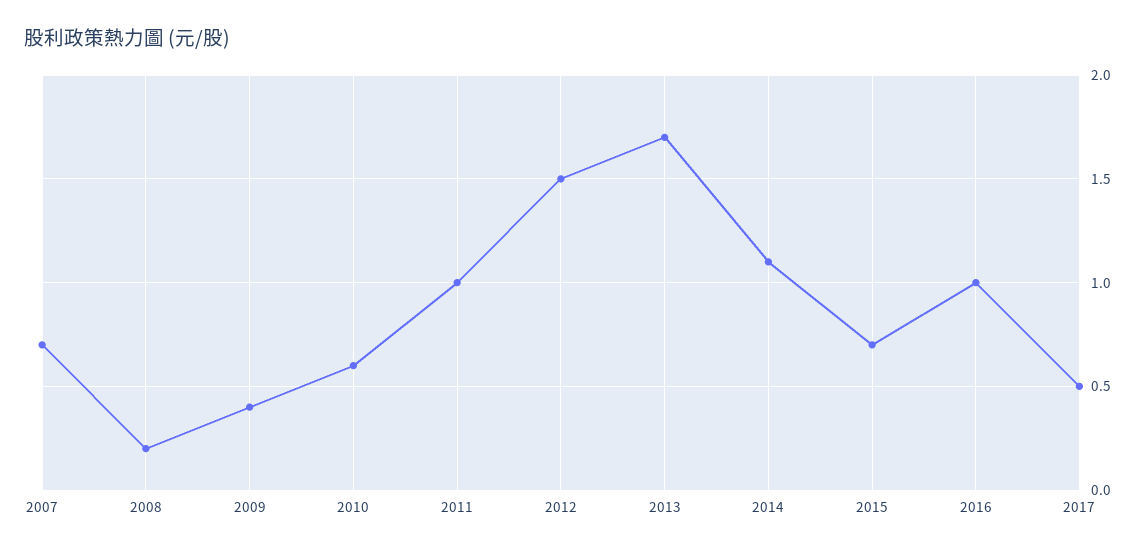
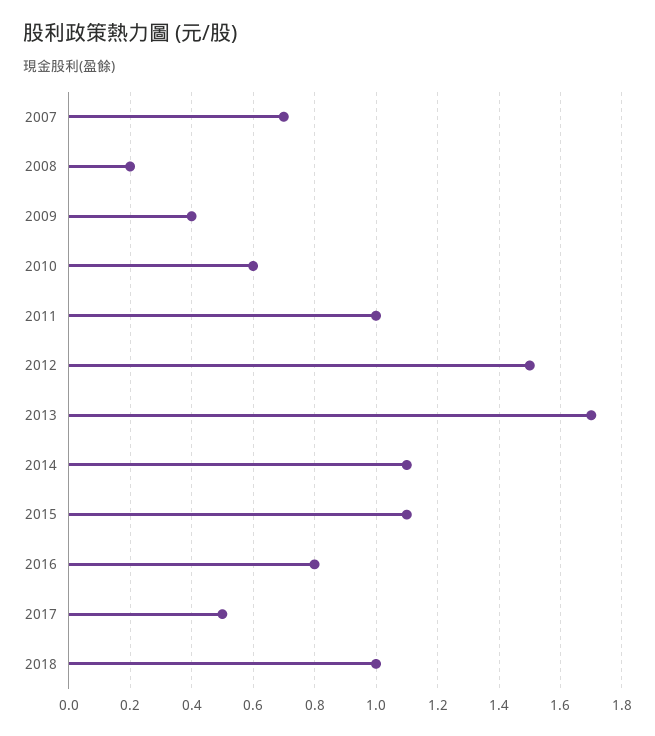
2015: 0.7 -> 1.1
2016: 1 -> 0.8
2018: none -> 1

